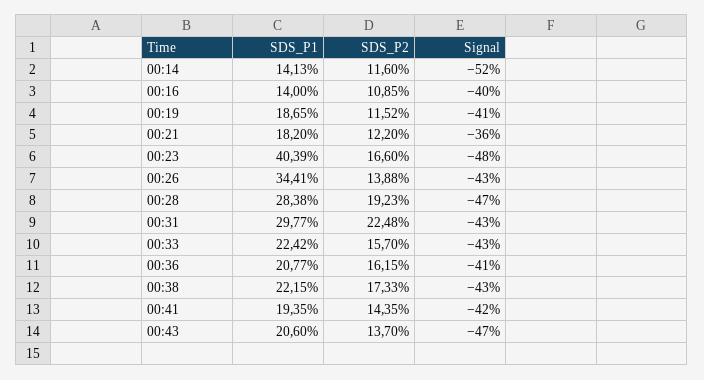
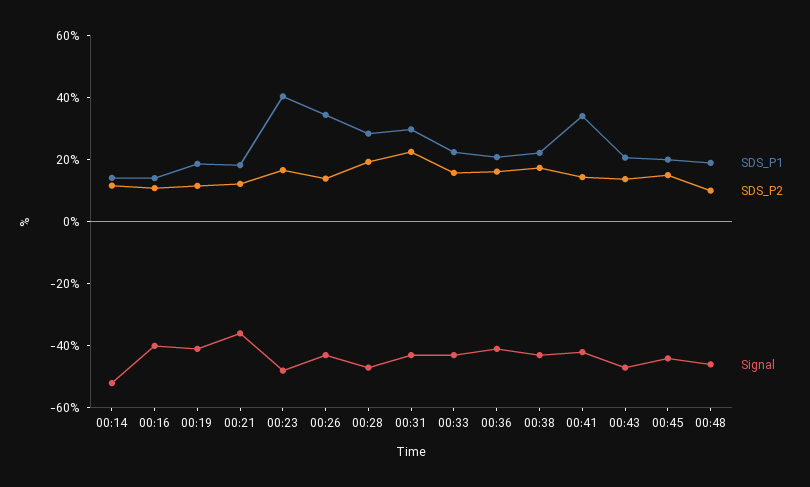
SDS_P1, 00:41: 19.35 -> 35
SDS_P1, 00:45: none -> 20
SDS_P2, 00:45: none -> 15
Signal, 00:45: none -> -45
SDS_P1, 00:48: none -> 20
SDS_P2, 00:48: none -> 10
Signal, 00:48: none -> -45

